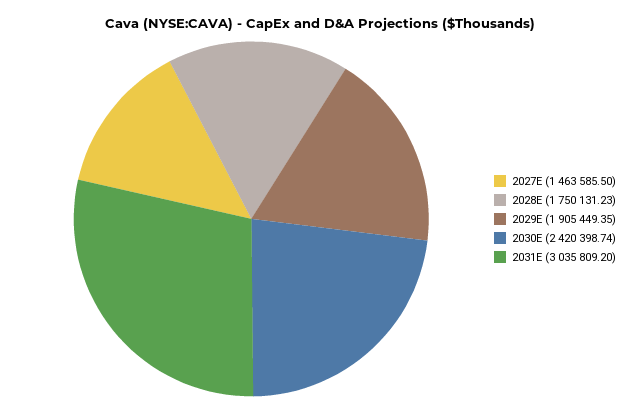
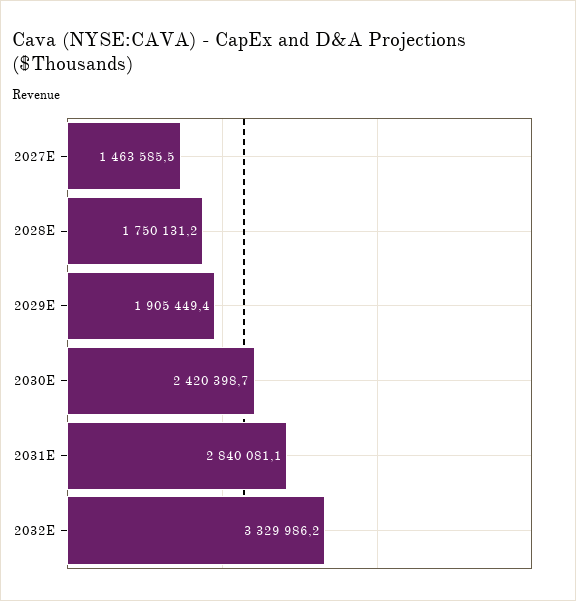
2031E: 3035809.2 -> 2840081.1
2032E: none -> 3329986.2

